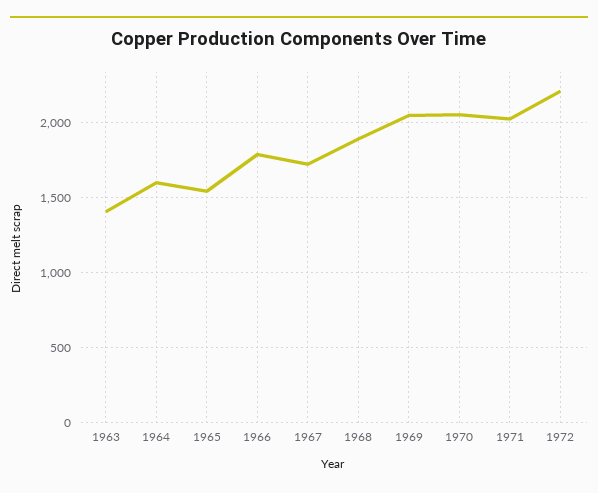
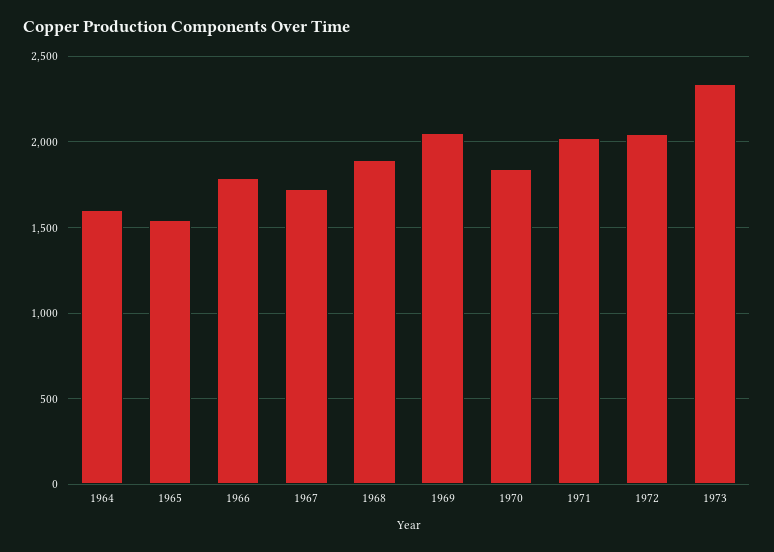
1963: 1400 -> none
1970: 2050 -> 1850
1972: 2200 -> 2050
1973: none -> 2350

